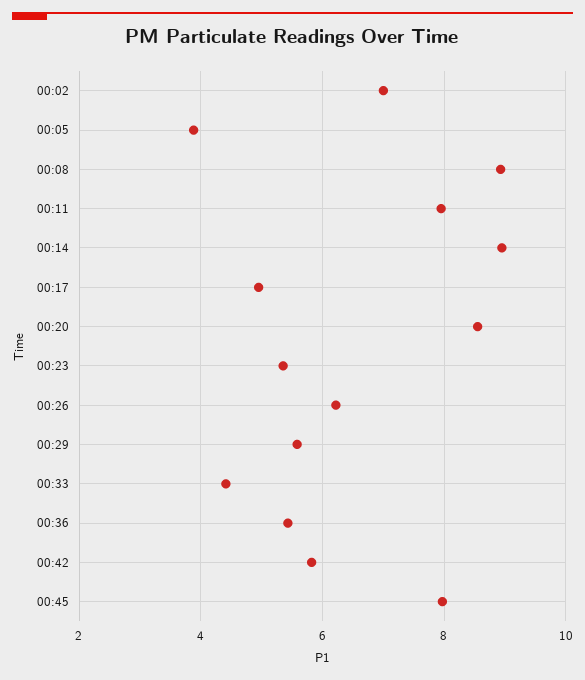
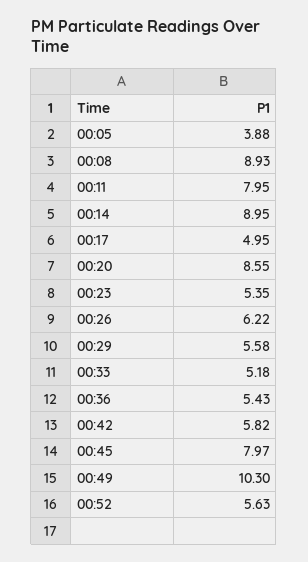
00:02: 7 -> none
00:33: 4.4 -> 5.18
00:49: none -> 10.3
00:52: none -> 5.63

